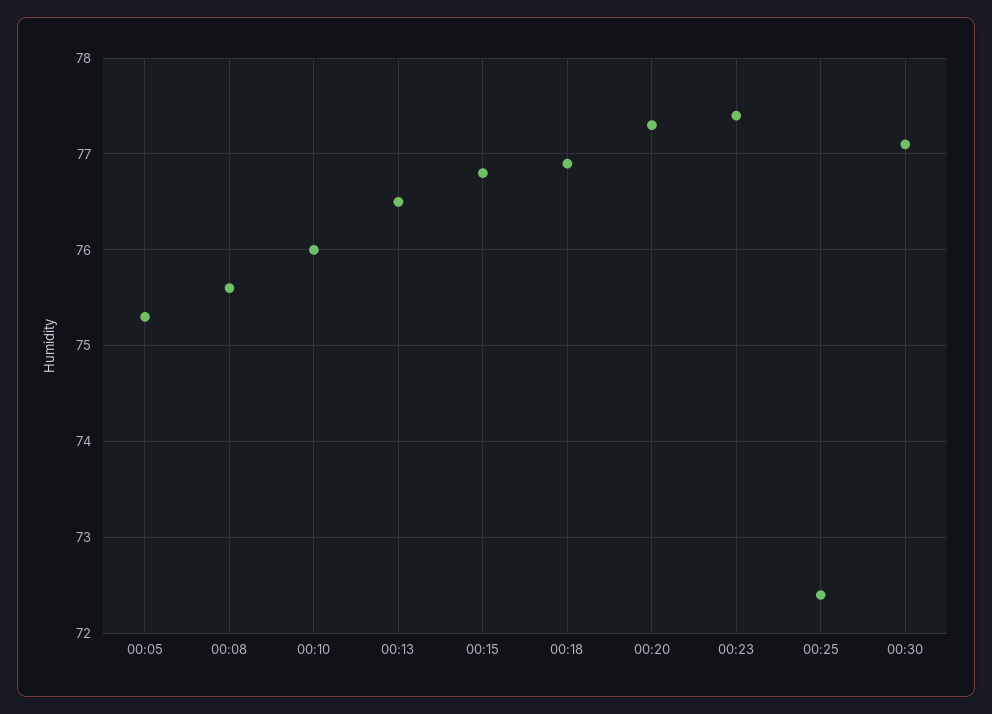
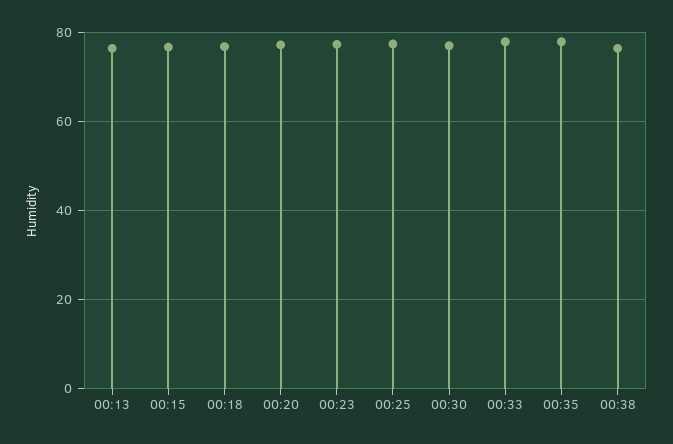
00:05: 75.3 -> none
00:08: 75.6 -> none
00:10: 76 -> none
00:25: 72.4 -> 78
00:33: none -> 78
00:35: none -> 78
00:38: none -> 76

